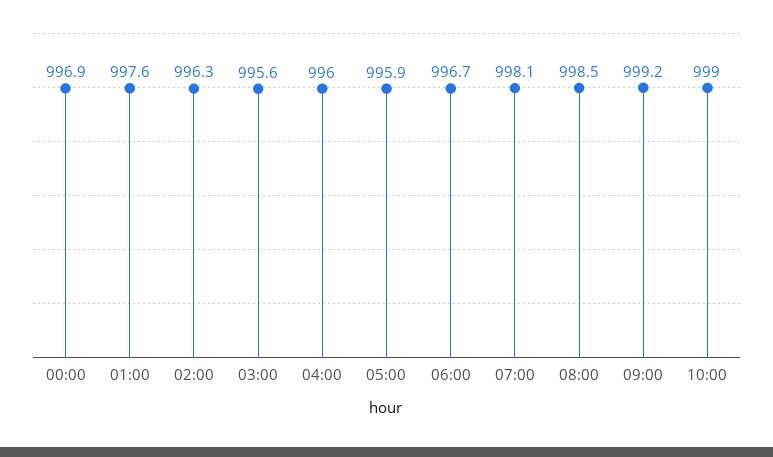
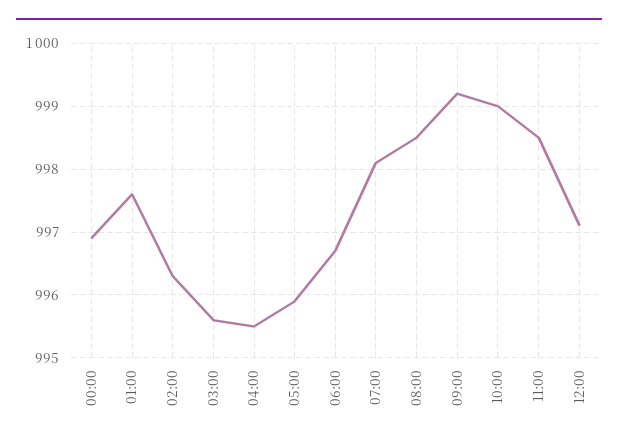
04:00: 996 -> 995.5
11:00: none -> 998.5
12:00: none -> 997.1

